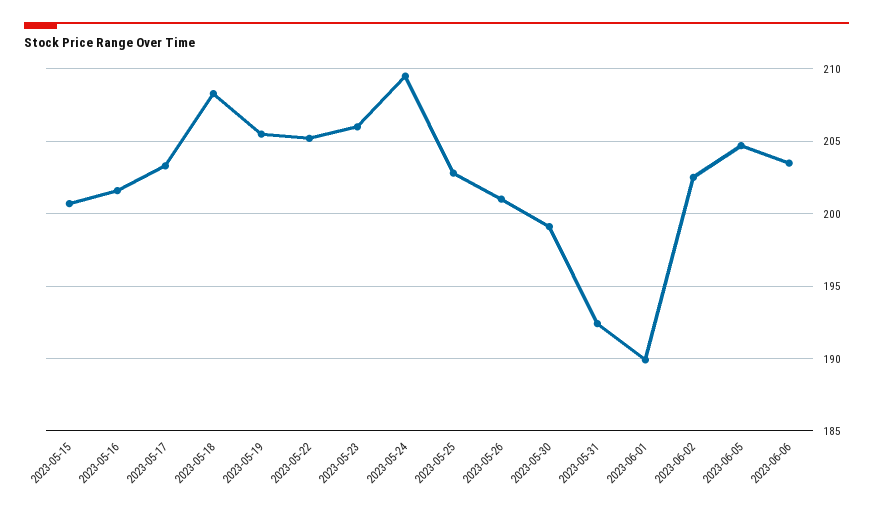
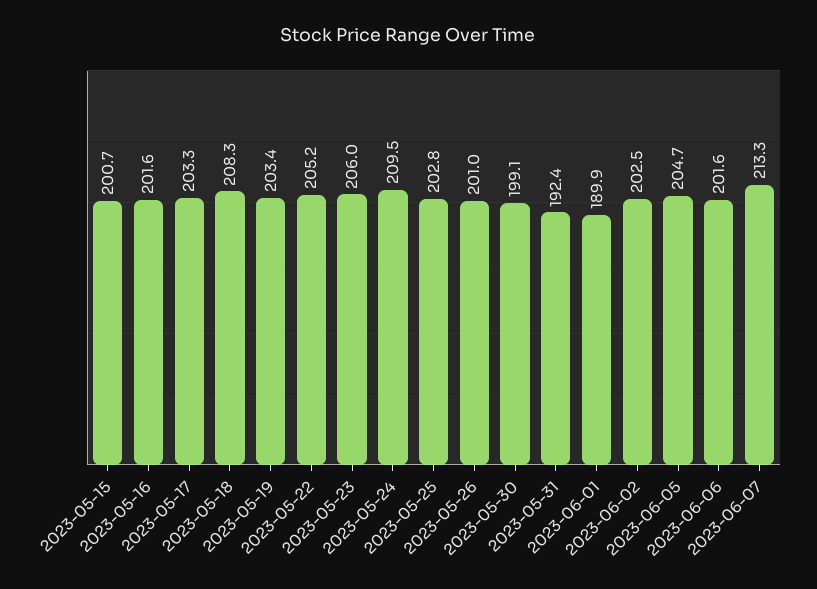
2023-05-19: 205.5 -> 203.4
2023-06-06: 203.5 -> 201.6
2023-06-07: none -> 213.3

